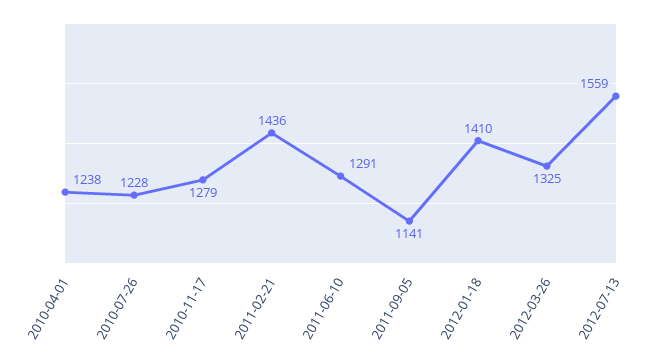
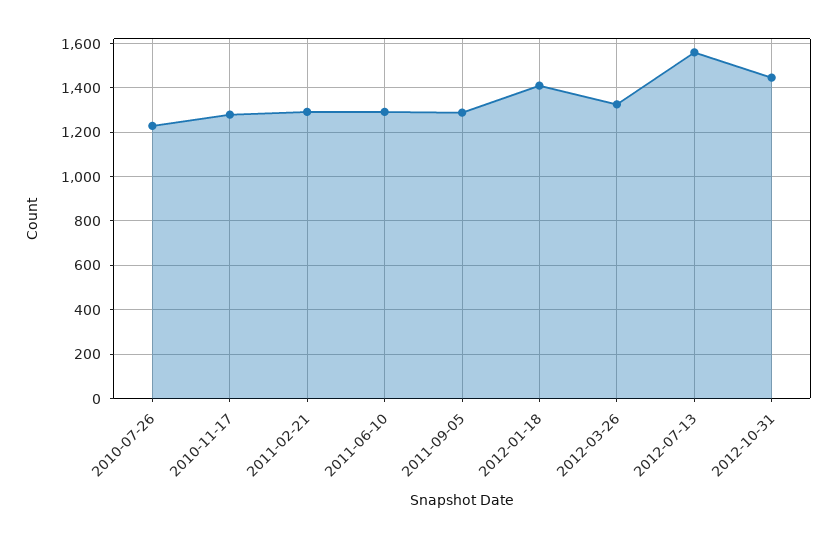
2010-04-01: 1238 -> none
2011-02-21: 1436 -> 1300
2011-09-05: 1141 -> 1300
2012-10-31: none -> 1450

